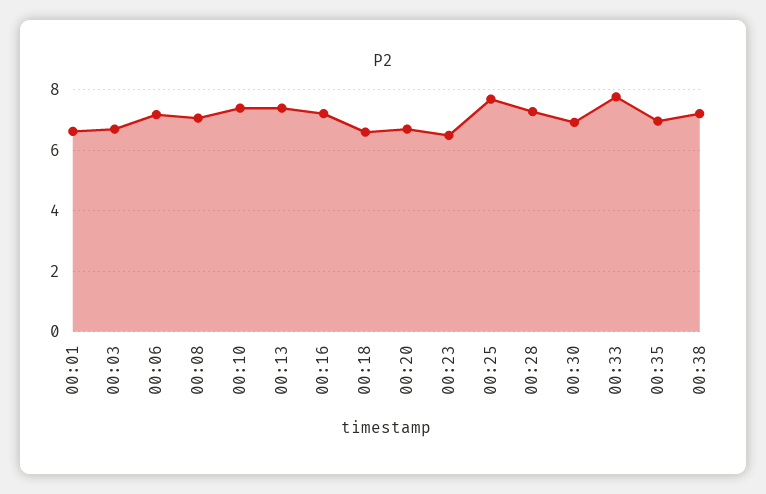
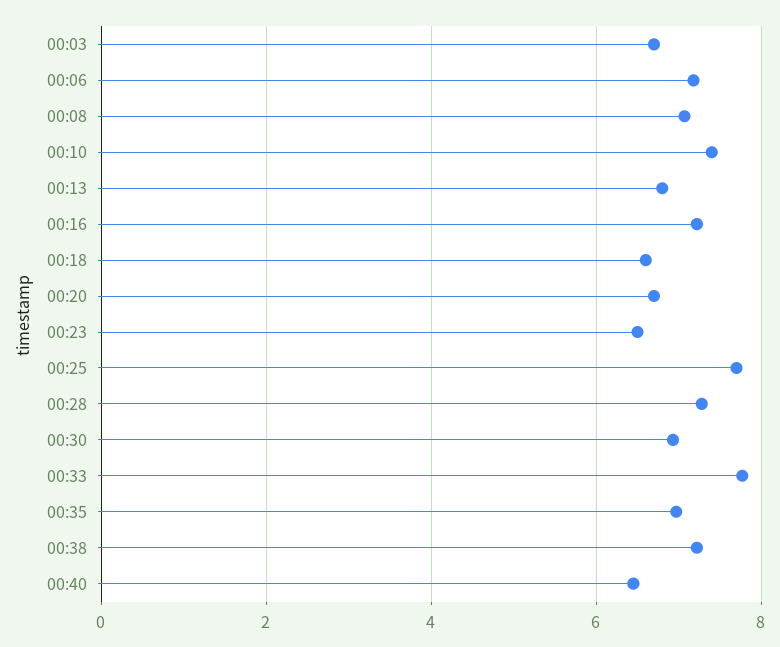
00:01: 6.6 -> none
00:13: 7.4 -> 6.8
00:40: none -> 6.4

